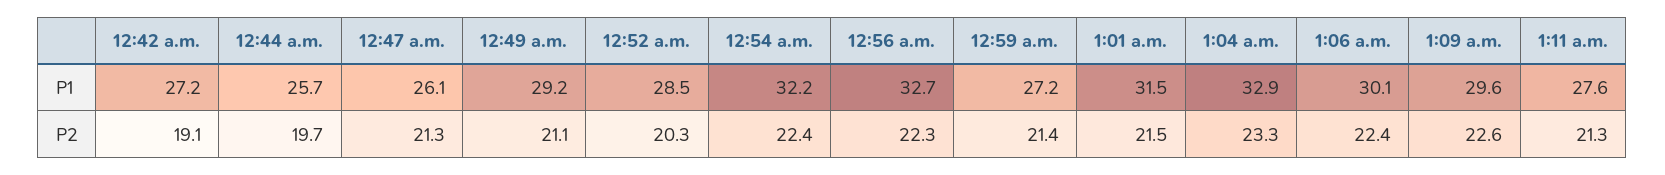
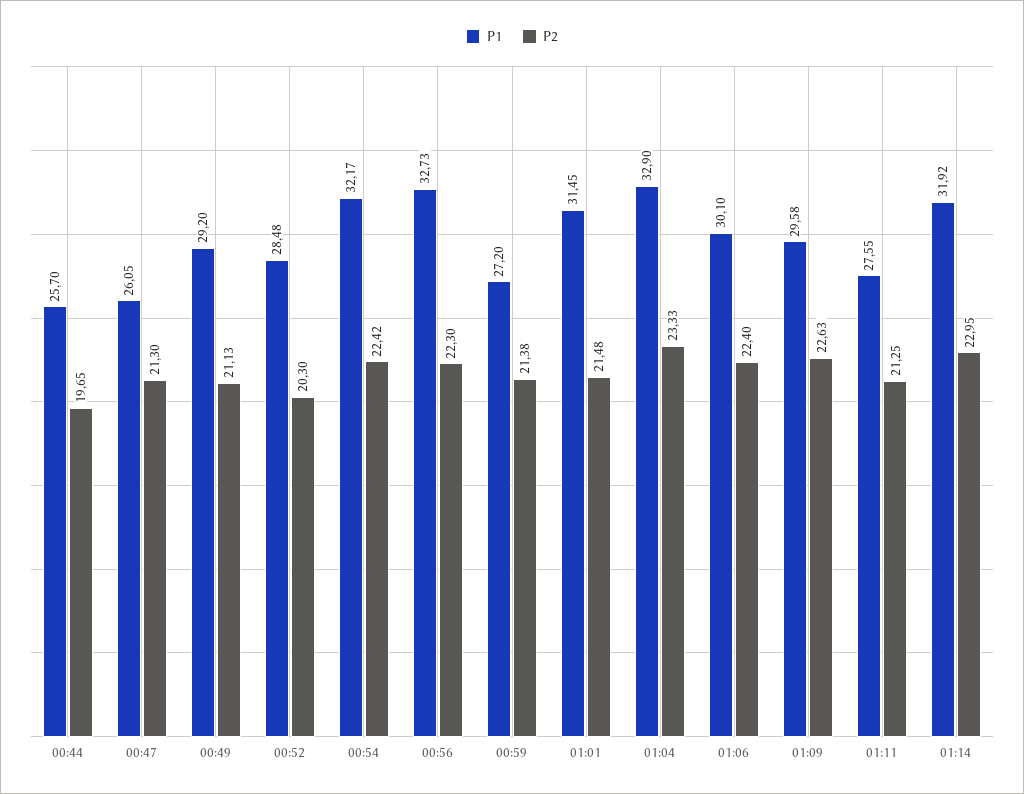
P1, 12:42 a.m.: 27.2 -> none
P2, 12:42 a.m.: 19.1 -> none
P1, 01:14: none -> 31.92
P2, 01:14: none -> 22.95

